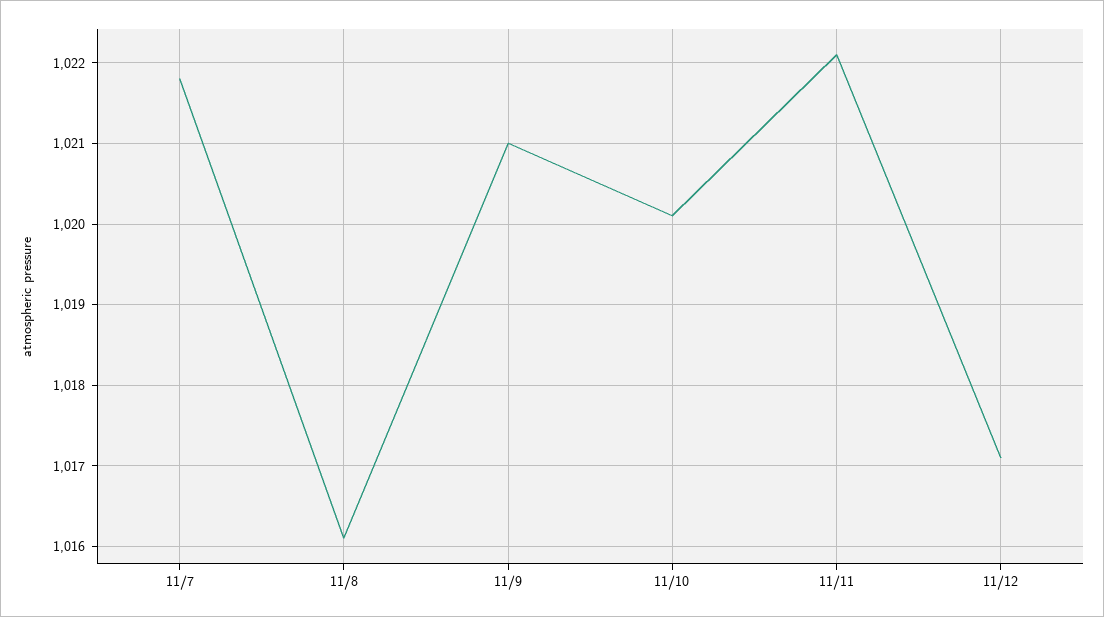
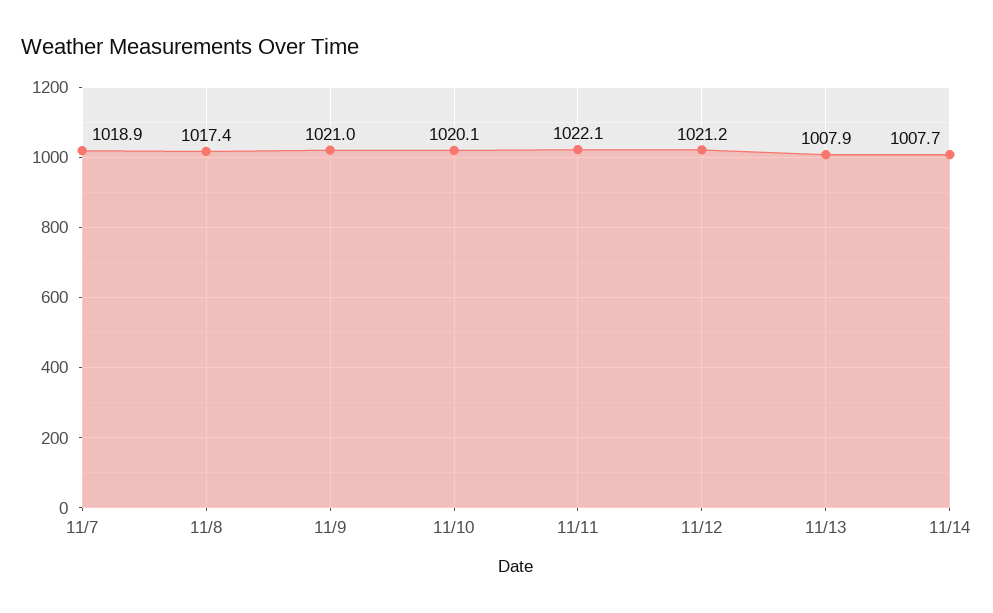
11/7: 1021.8 -> 1018.9
11/8: 1016.1 -> 1017.4
11/12: 1017.1 -> 1021.2
11/13: none -> 1007.9
11/14: none -> 1007.7

